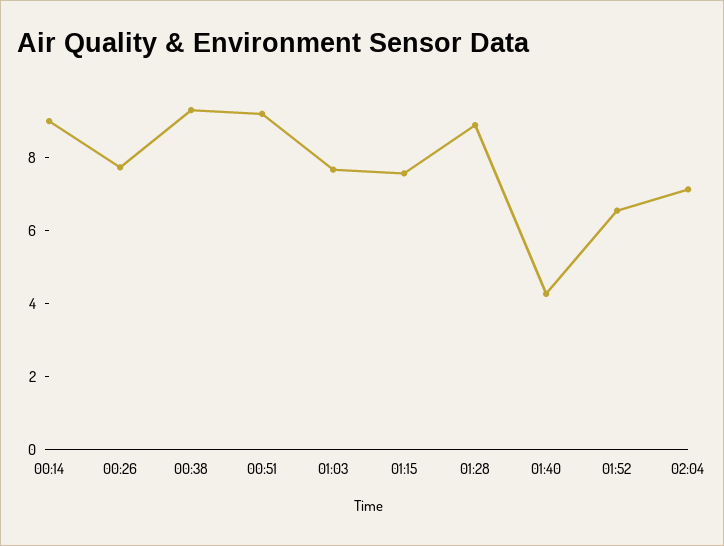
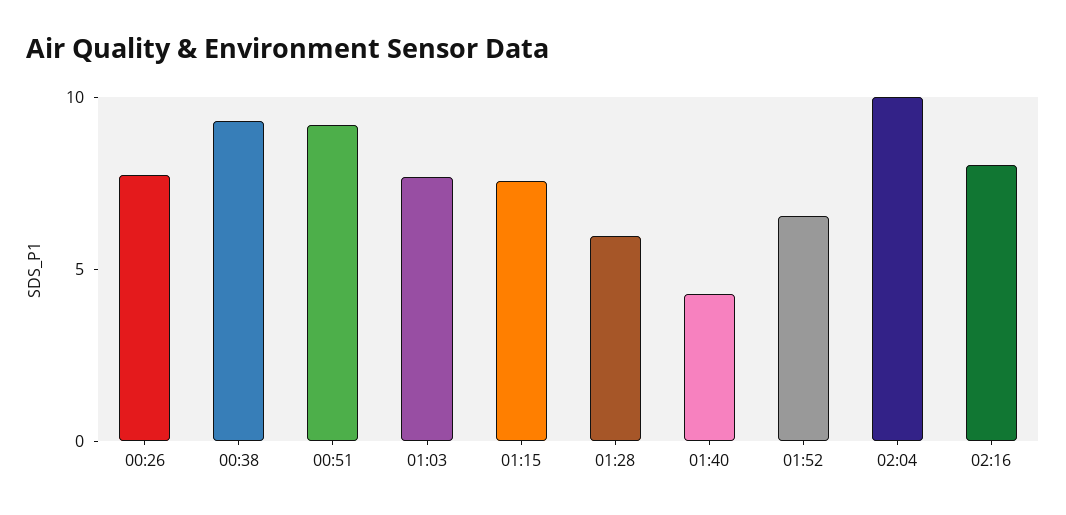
00:14: 9 -> none
01:28: 9 -> 6
02:04: 7 -> 10
02:16: none -> 8

